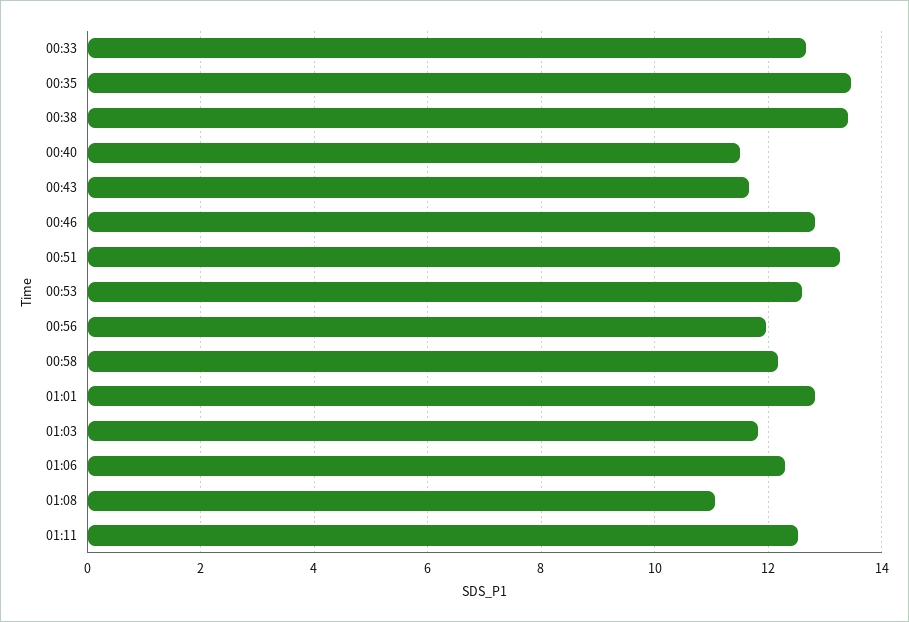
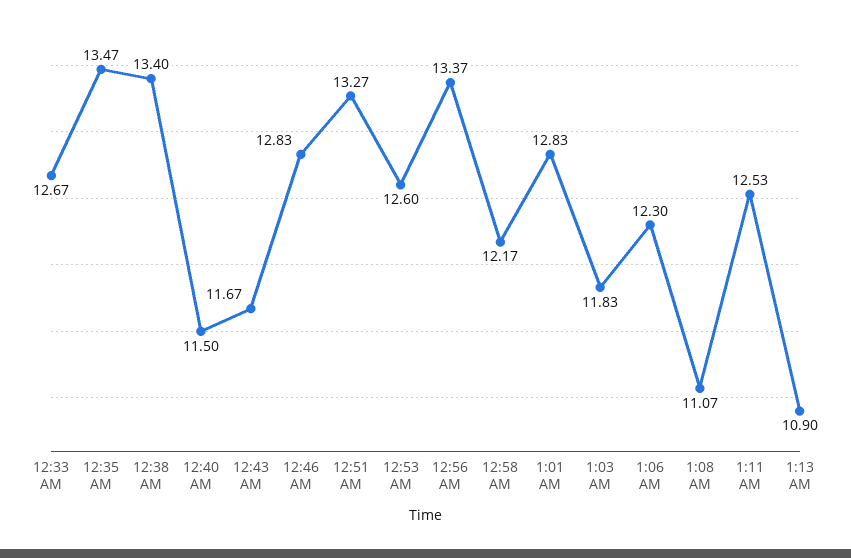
00:56: 12 -> 13.37
1:13 AM: none -> 10.9

